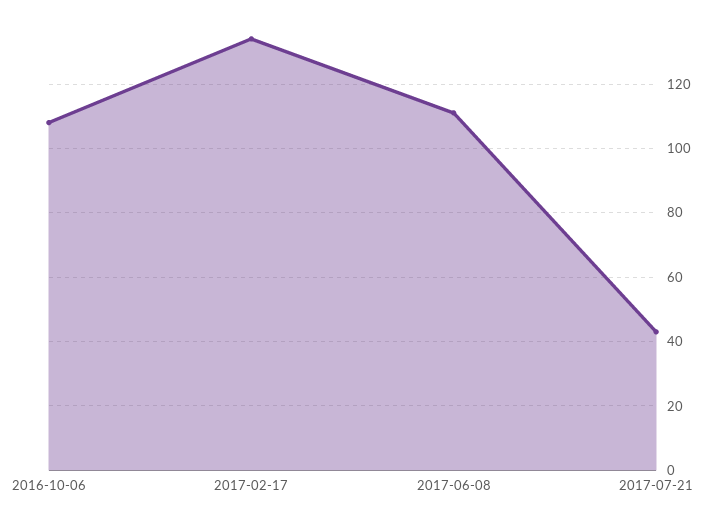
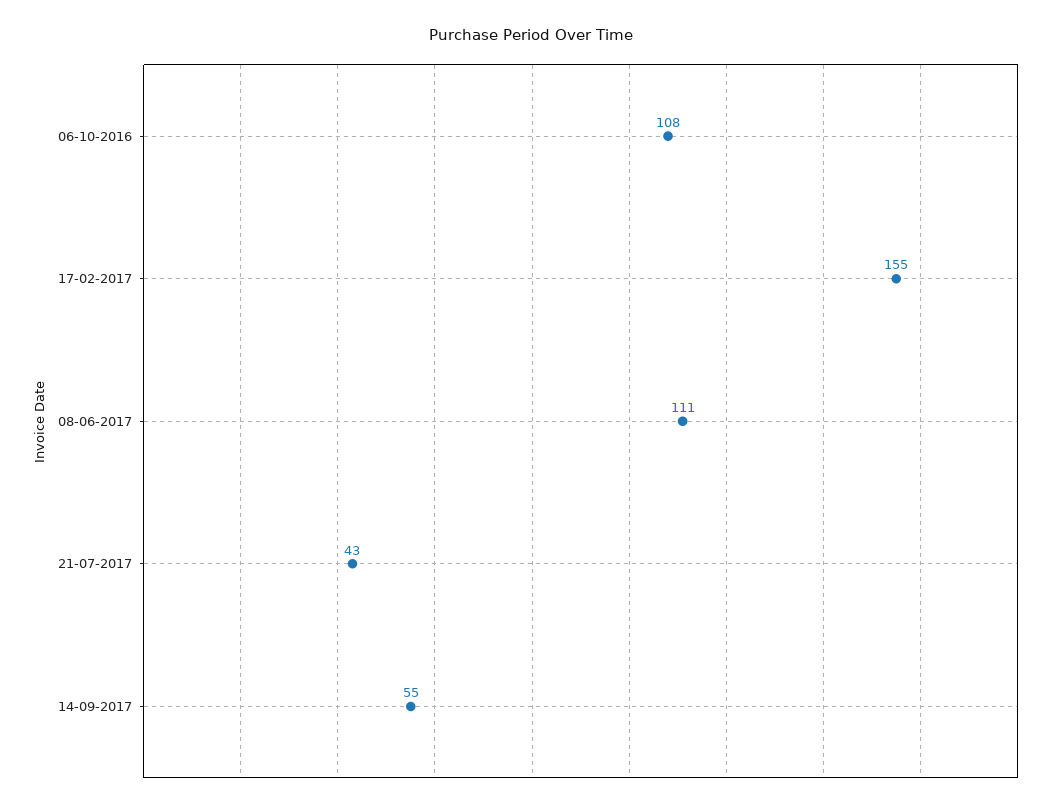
2017-02-17: 135 -> 155
14-09-2017: none -> 55

